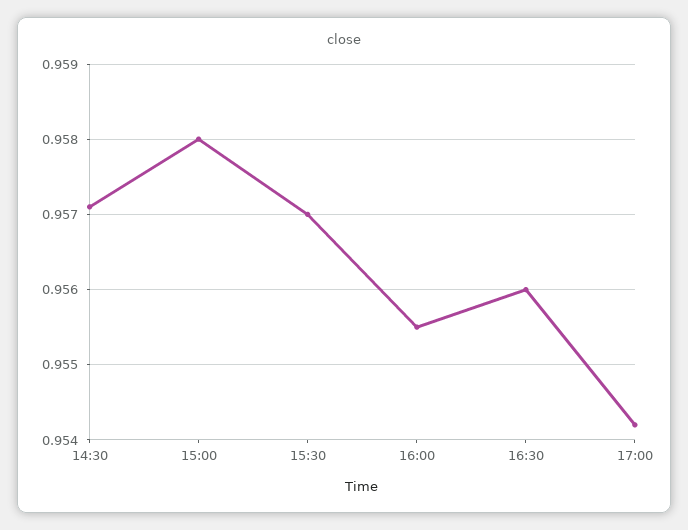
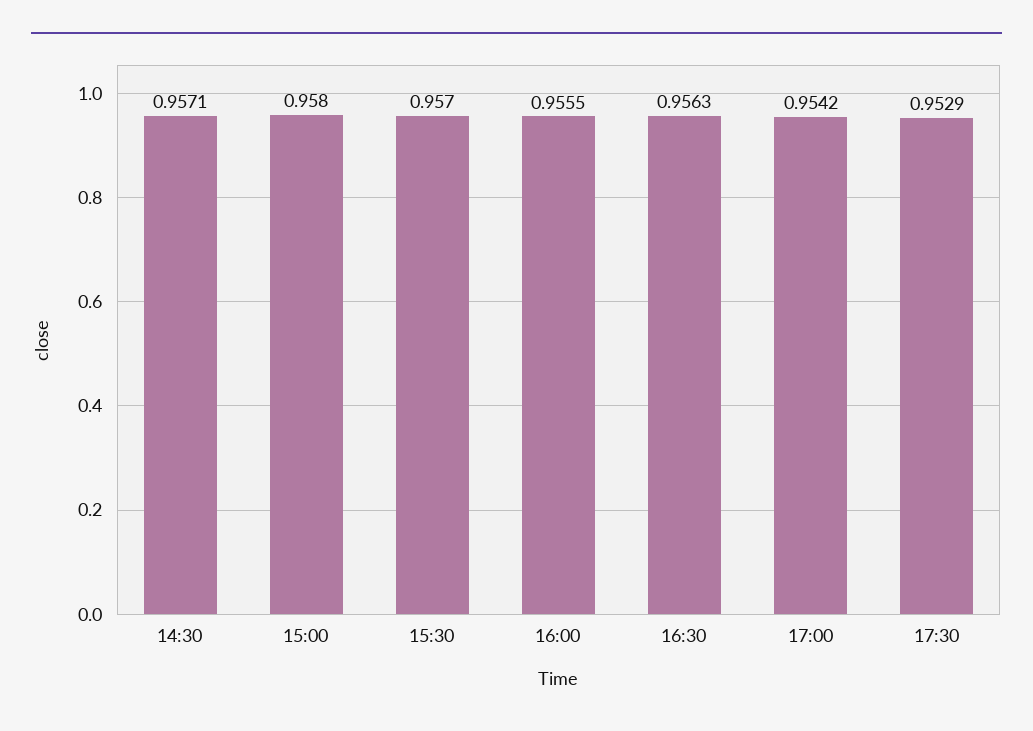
16:30: 0.956 -> 0.9563
17:30: none -> 0.9529

